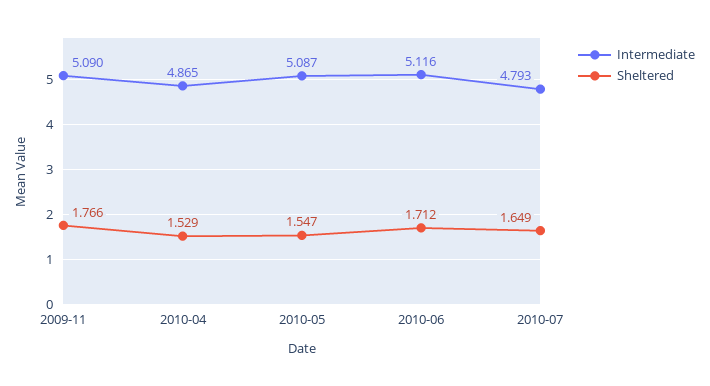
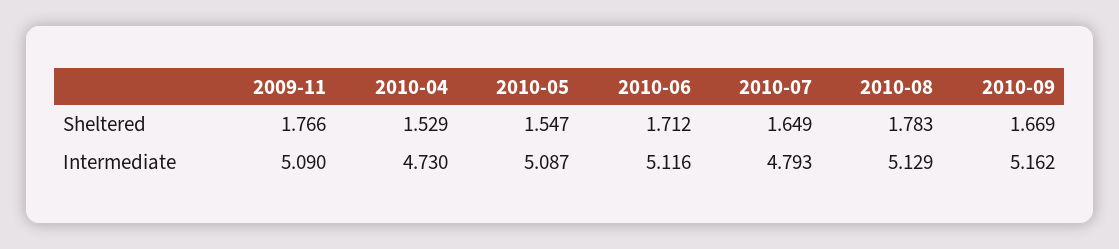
Intermediate, 2010-04: 4.865 -> 4.73
Sheltered, 2010-08: none -> 1.783
Sheltered, 2010-09: none -> 1.669
Intermediate, 2010-08: none -> 5.129
Intermediate, 2010-09: none -> 5.162

